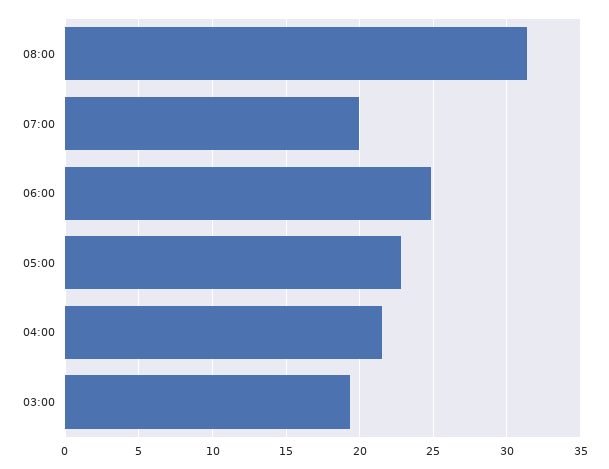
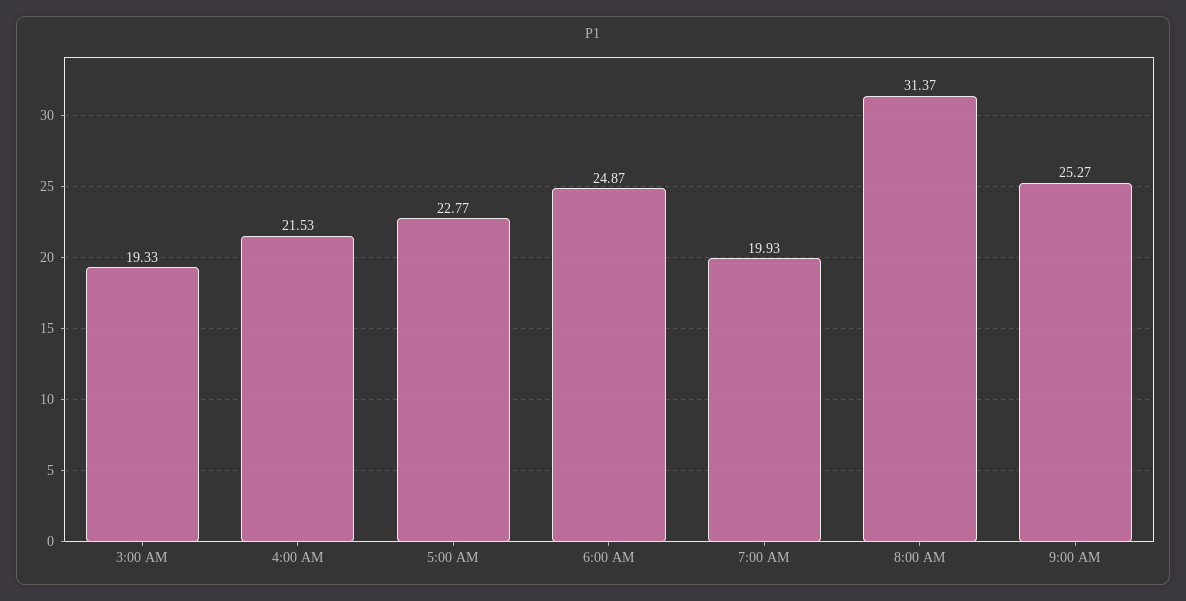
9:00 AM: none -> 25.27

